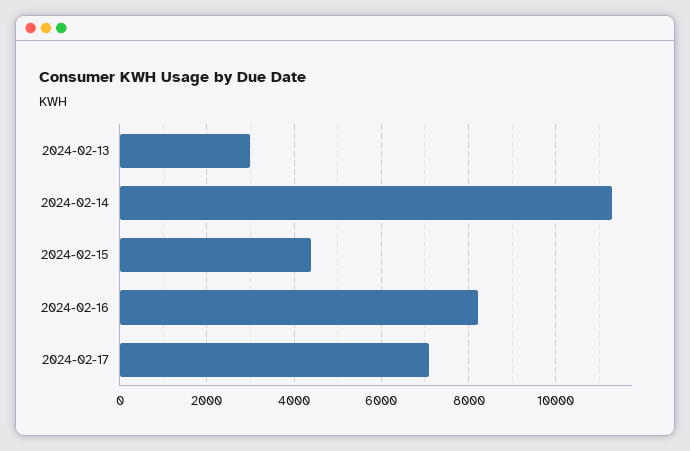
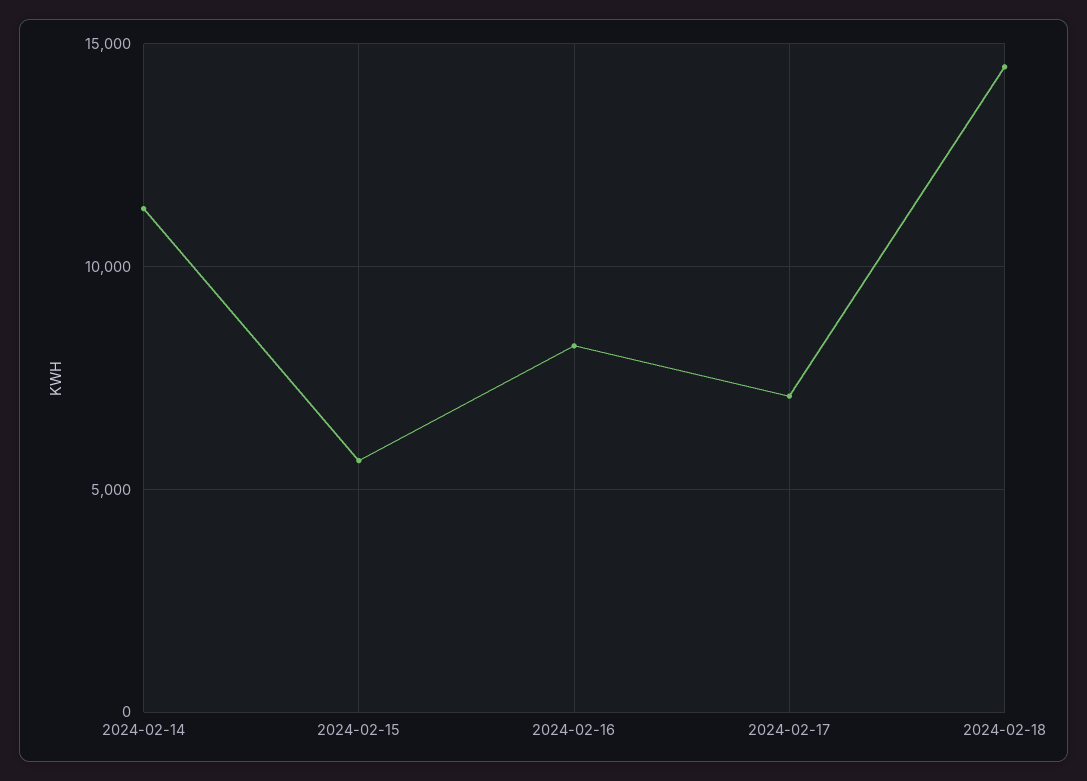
2024-02-13: 3000 -> none
2024-02-15: 4400 -> 5500
2024-02-18: none -> 14500

